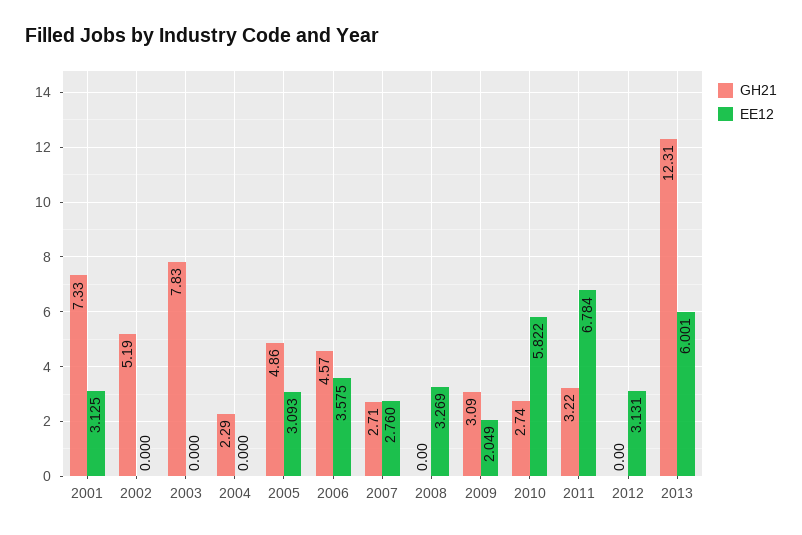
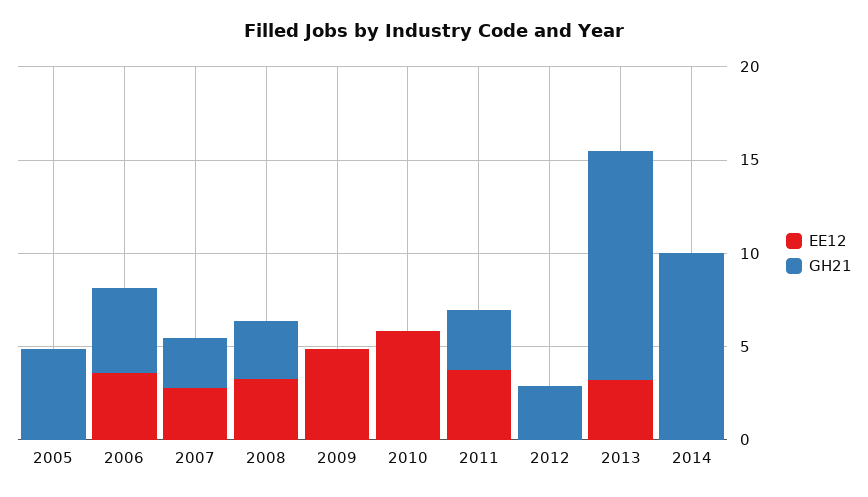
GH21, 2001: 7.33 -> none
EE12, 2001: 3.125 -> none
GH21, 2002: 5.19 -> none
EE12, 2002: 0 -> none
GH21, 2003: 7.83 -> none
EE12, 2003: 0 -> none
GH21, 2004: 2.29 -> none
EE12, 2004: 0 -> none
EE12, 2005: 3.093 -> 0
GH21, 2008: 0 -> 3
GH21, 2009: 3.09 -> 0
EE12, 2009: 2.049 -> 5
GH21, 2010: 2.74 -> 0
EE12, 2011: 6.784 -> 4
GH21, 2012: 0 -> 3
EE12, 2012: 3.131 -> 0
EE12, 2013: 6.001 -> 3
EE12, 2014: none -> 0
GH21, 2014: none -> 10

